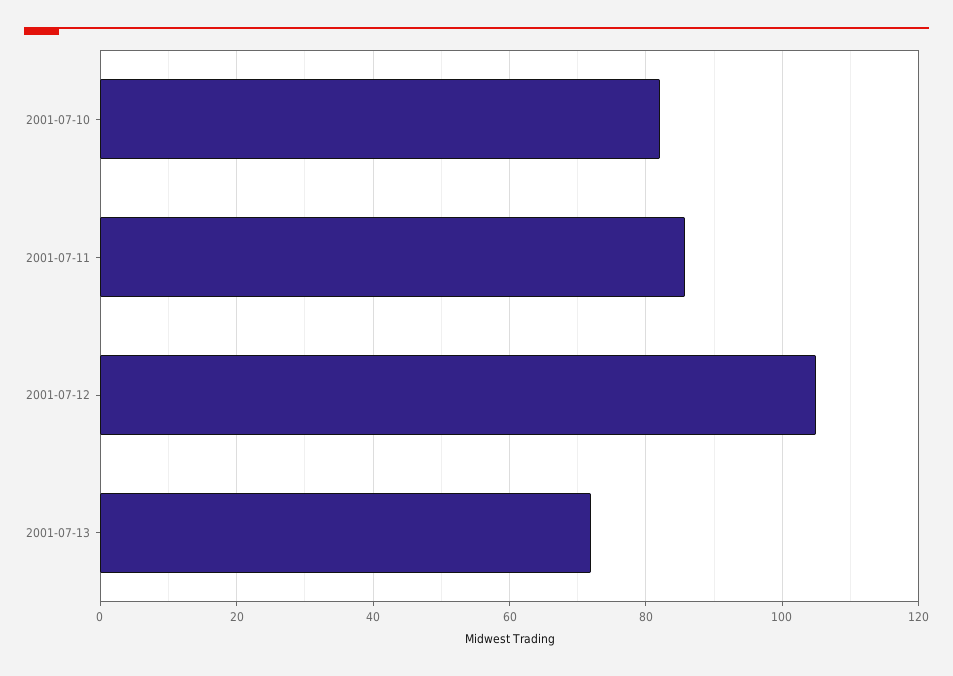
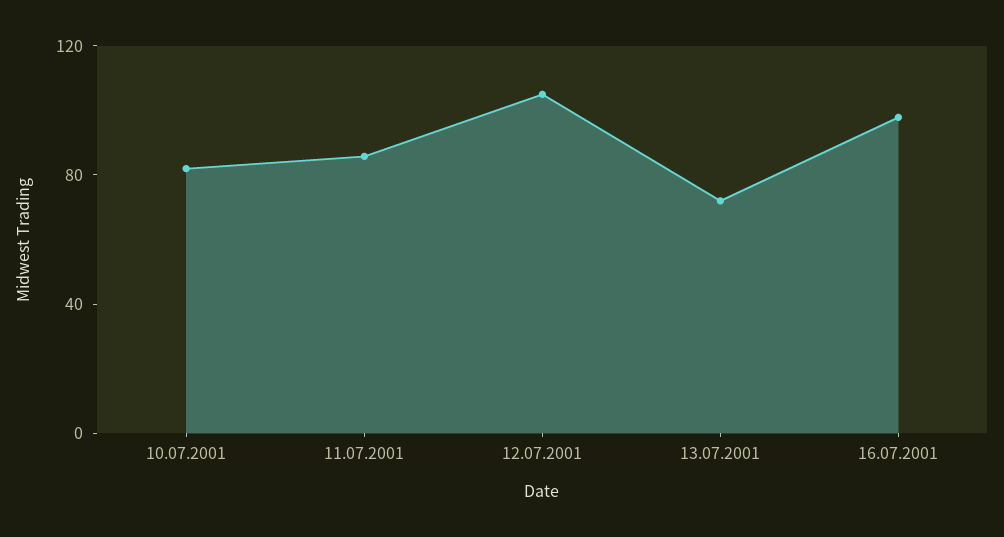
16.07.2001: none -> 100

